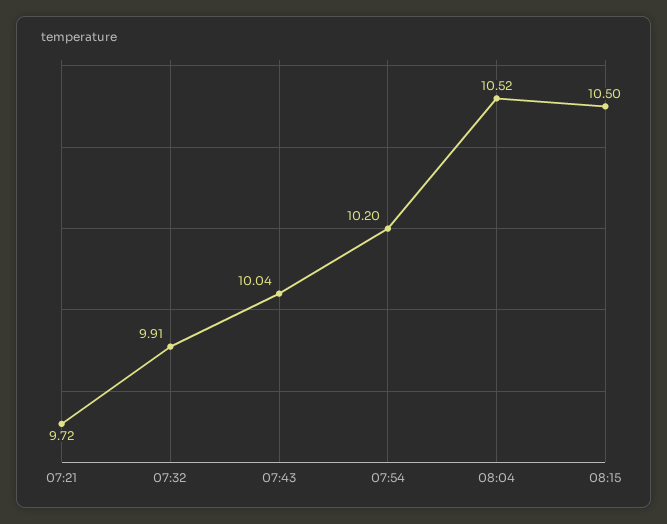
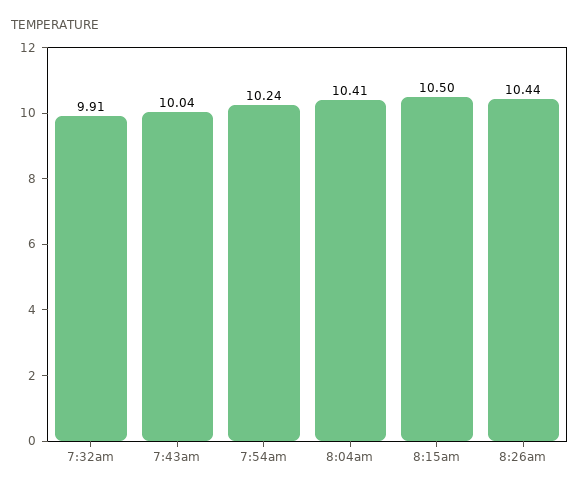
07:21: 9.72 -> none
07:54: 10.2 -> 10.24
08:04: 10.52 -> 10.41
8:26am: none -> 10.44

